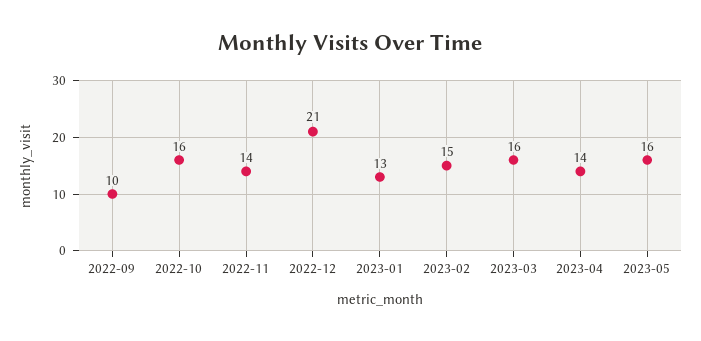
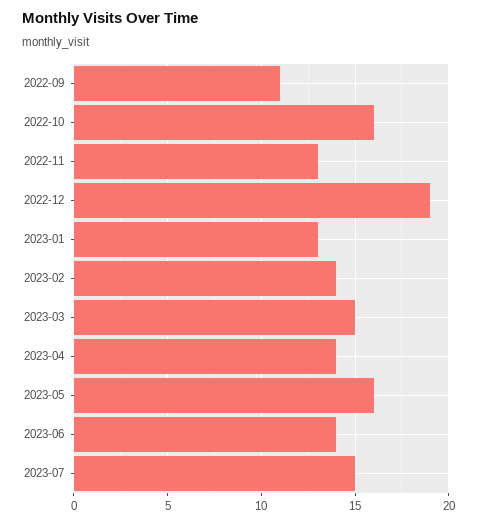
2022-09: 10 -> 11
2022-11: 14 -> 13
2022-12: 21 -> 19
2023-02: 15 -> 14
2023-03: 16 -> 15
2023-06: none -> 14
2023-07: none -> 15

